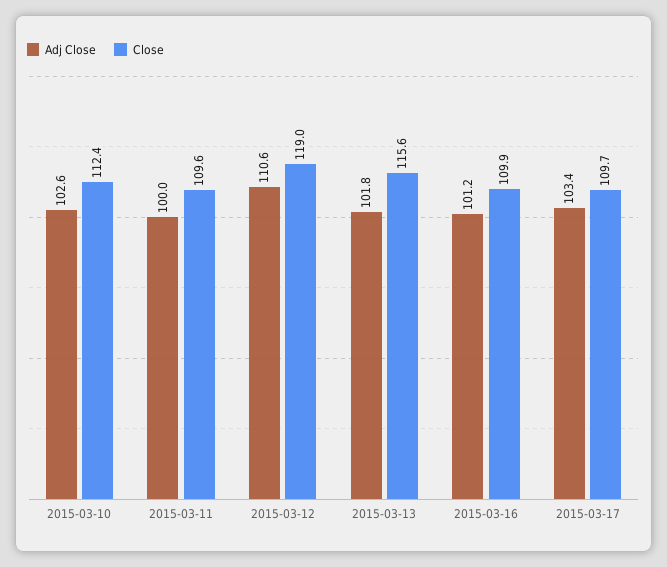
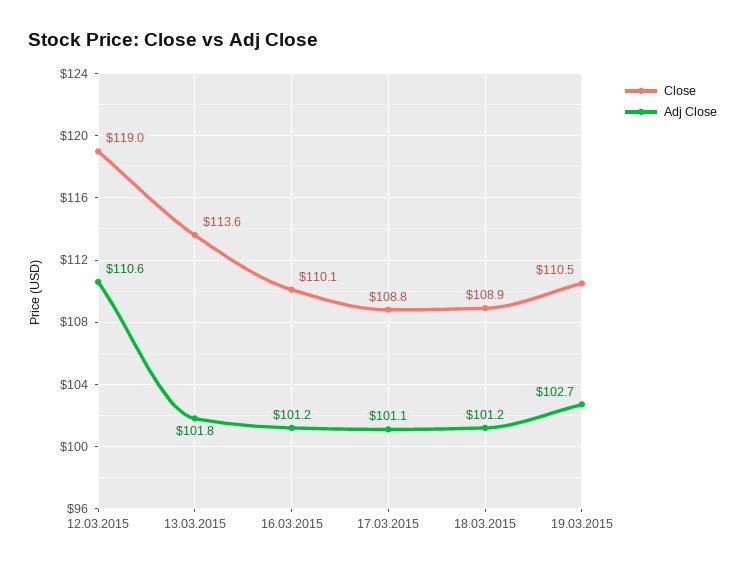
Adj Close, 2015-03-10: 102.6 -> none
Close, 2015-03-10: 112.4 -> none
Adj Close, 2015-03-11: 100 -> none
Close, 2015-03-11: 109.6 -> none
Close, 2015-03-13: 115.6 -> 113.6
Close, 2015-03-16: 109.9 -> 110.1
Adj Close, 2015-03-17: 103.4 -> 101.1
Close, 2015-03-17: 109.7 -> 108.8
Close, 18.03.2015: none -> 108.9
Adj Close, 18.03.2015: none -> 101.2
Close, 19.03.2015: none -> 110.5
Adj Close, 19.03.2015: none -> 102.7

